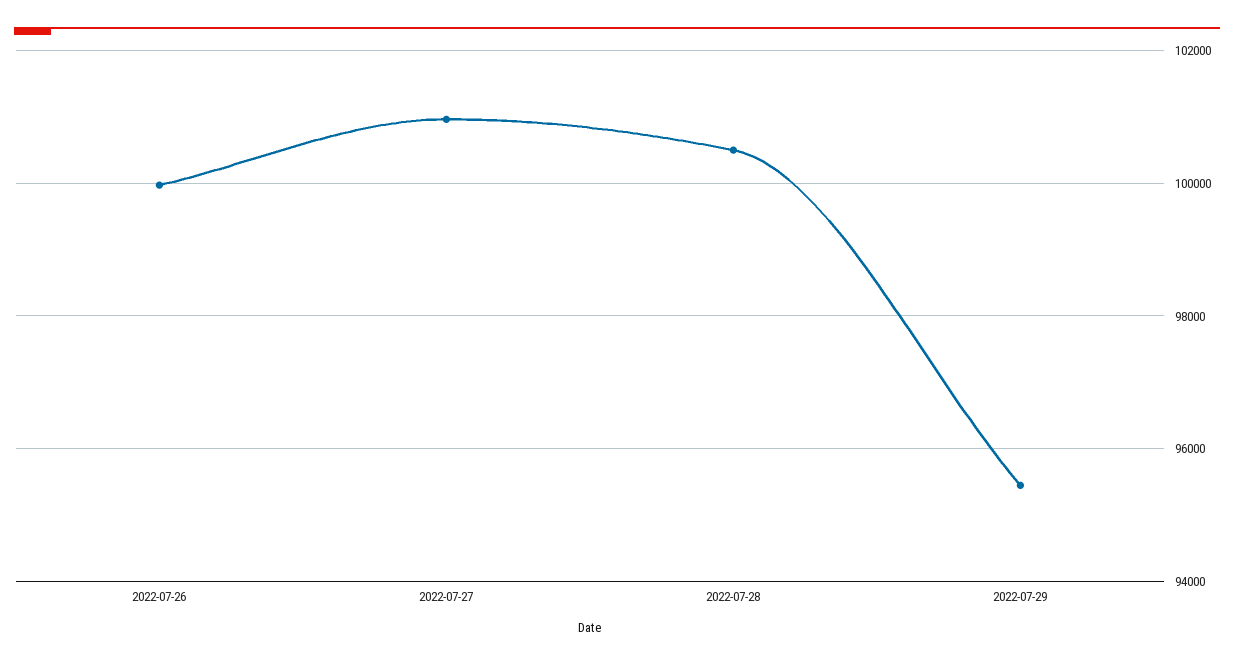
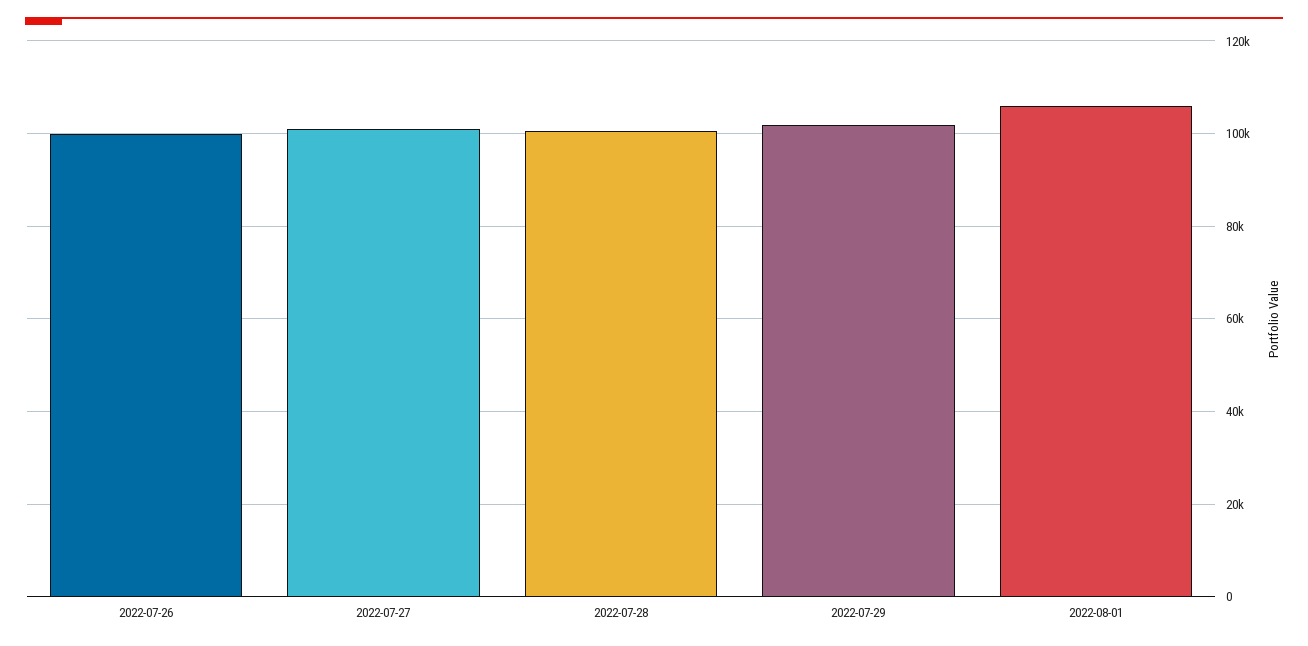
2022-07-29: 95400 -> 102000
2022-08-01: none -> 106000

